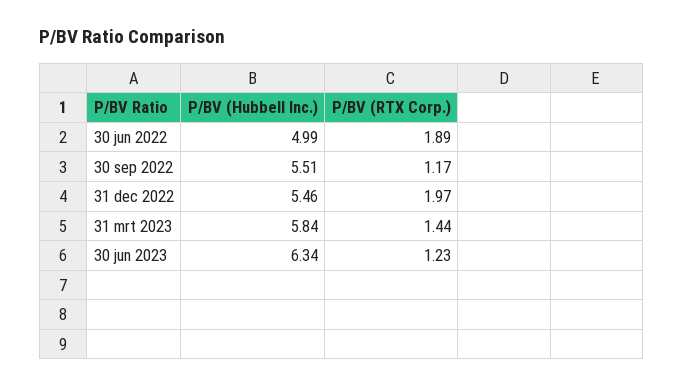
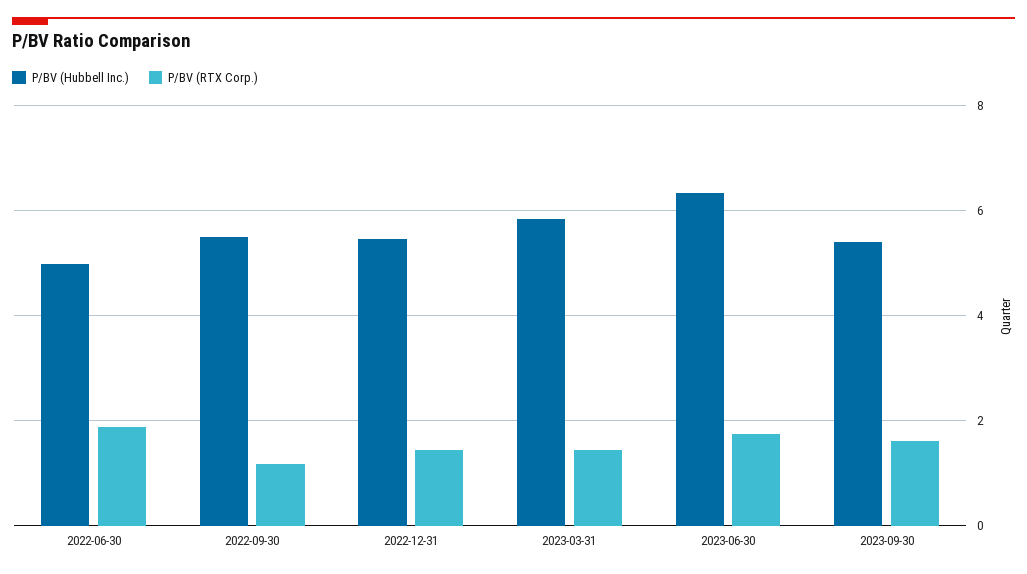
P/BV (RTX Corp.), 31 dec 2022: 1.97 -> 1.4
P/BV (RTX Corp.), 30 jun 2023: 1.23 -> 1.8
P/BV (Hubbell Inc.), 2023-09-30: none -> 5.4
P/BV (RTX Corp.), 2023-09-30: none -> 1.6

